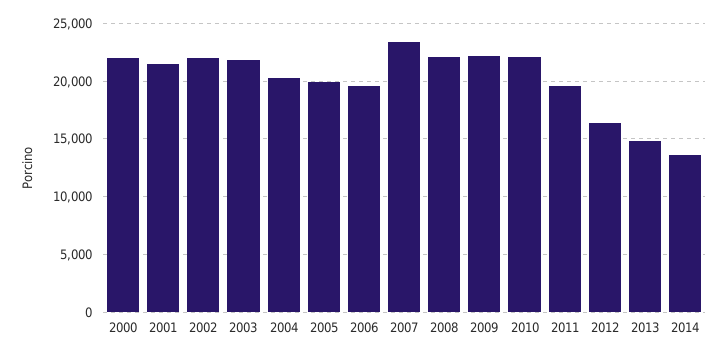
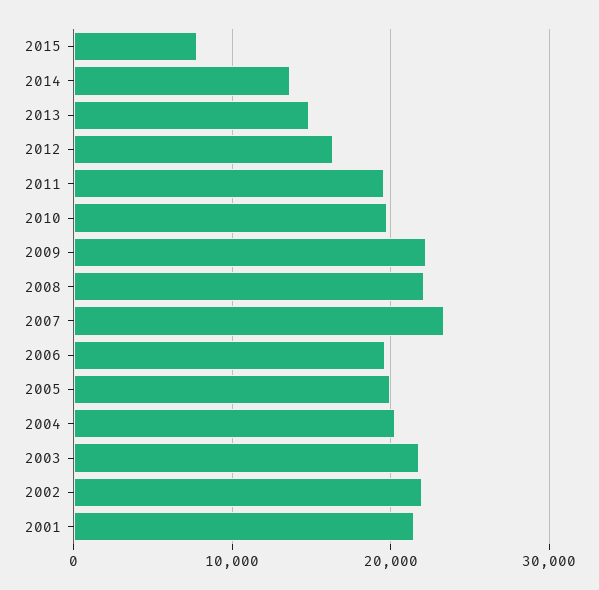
2000: 22000 -> none
2010: 22000 -> 20000
2015: none -> 8000

